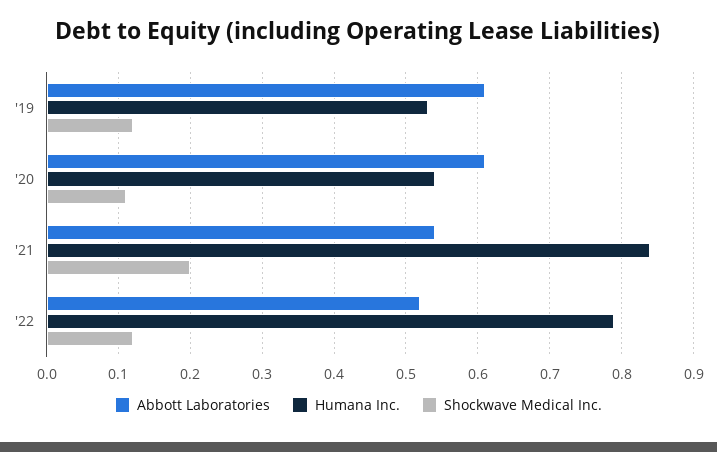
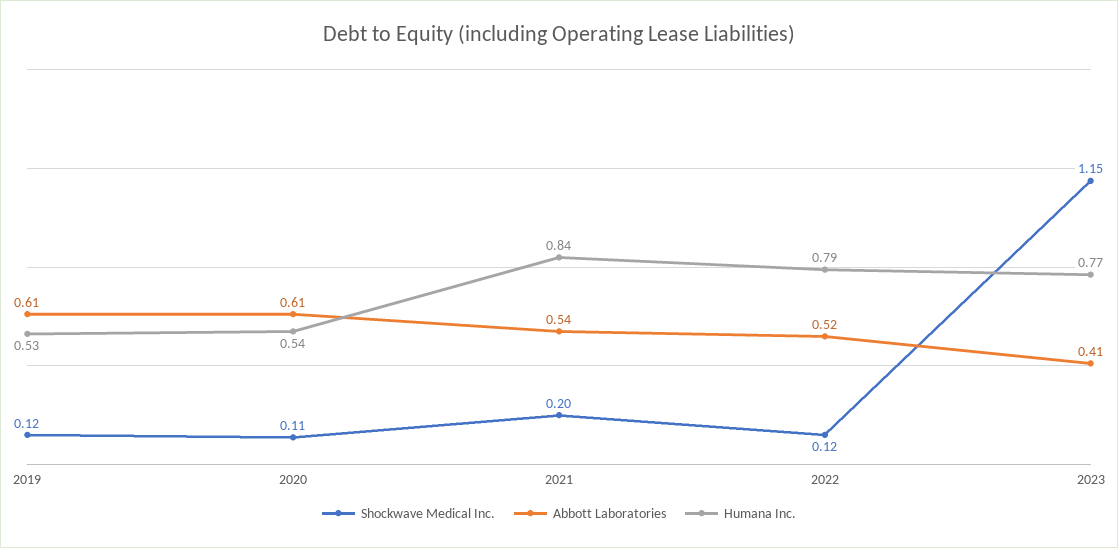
Shockwave Medical Inc., 2023: none -> 1.15
Abbott Laboratories, 2023: none -> 0.41
Humana Inc., 2023: none -> 0.77

